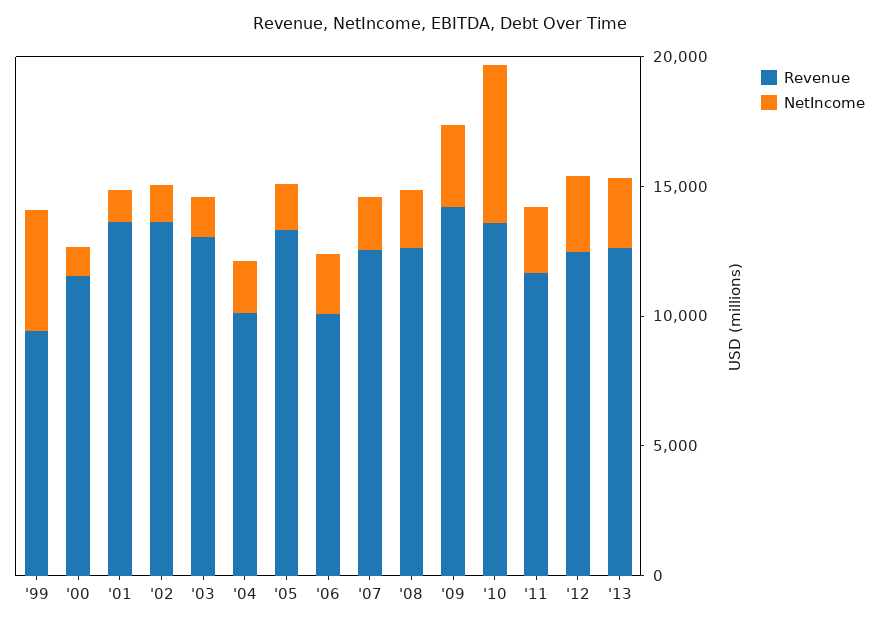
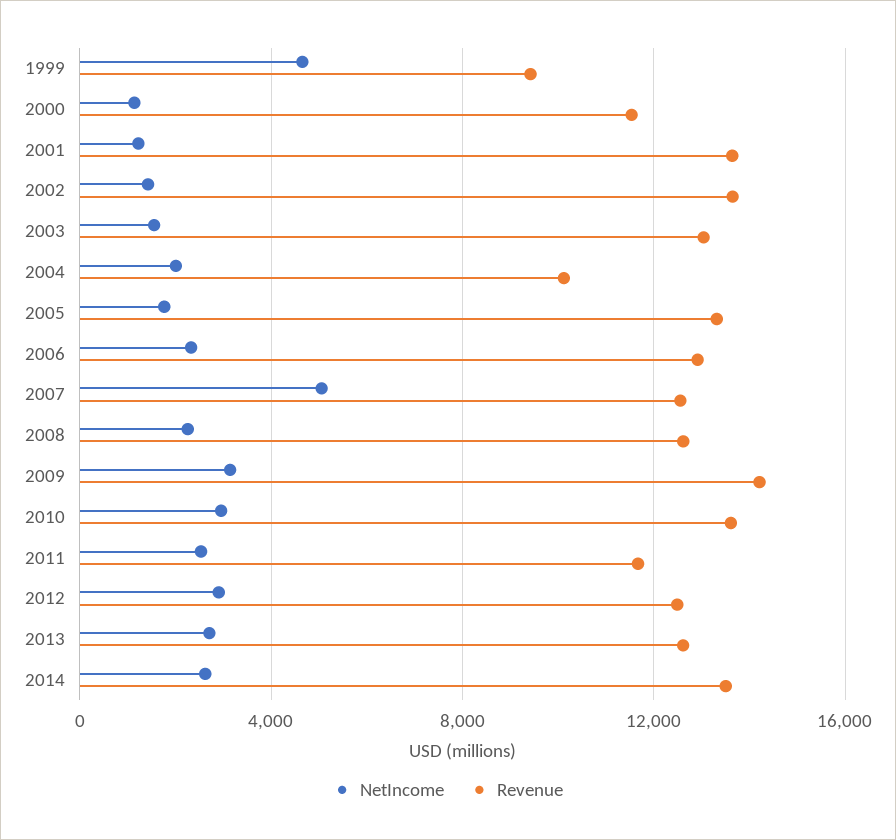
Revenue, '06: 10000 -> 13000
NetIncome, '07: 2000 -> 5000
NetIncome, '10: 6000 -> 3000
NetIncome, 2014: none -> 2500
Revenue, 2014: none -> 13500

